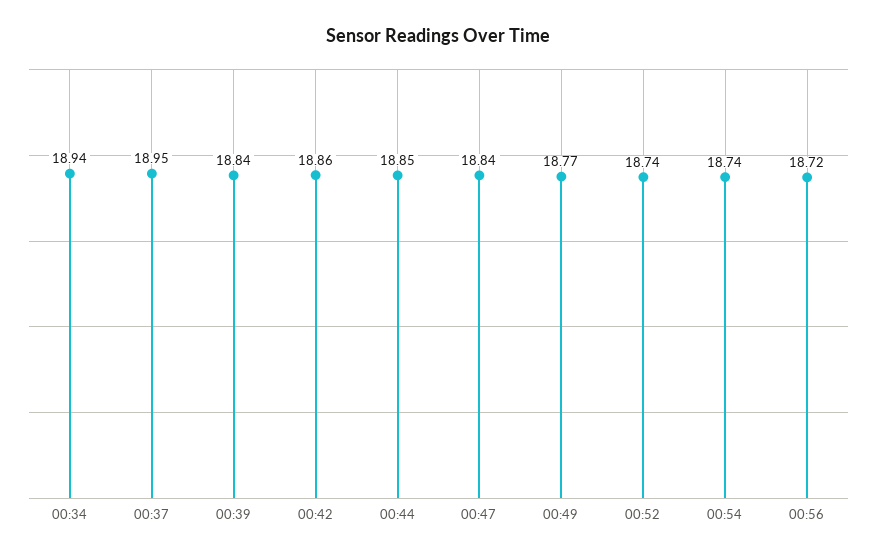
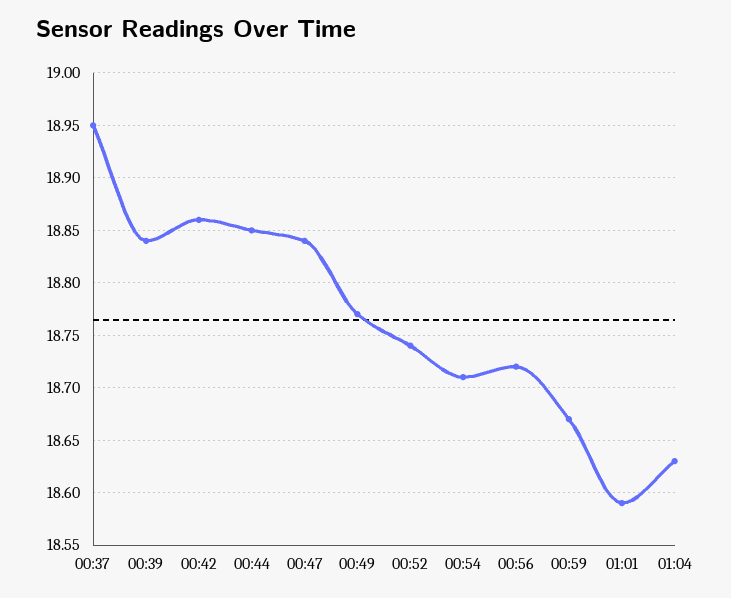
00:34: 18.94 -> none
00:54: 18.74 -> 18.71
00:59: none -> 18.67
01:01: none -> 18.59
01:04: none -> 18.63

